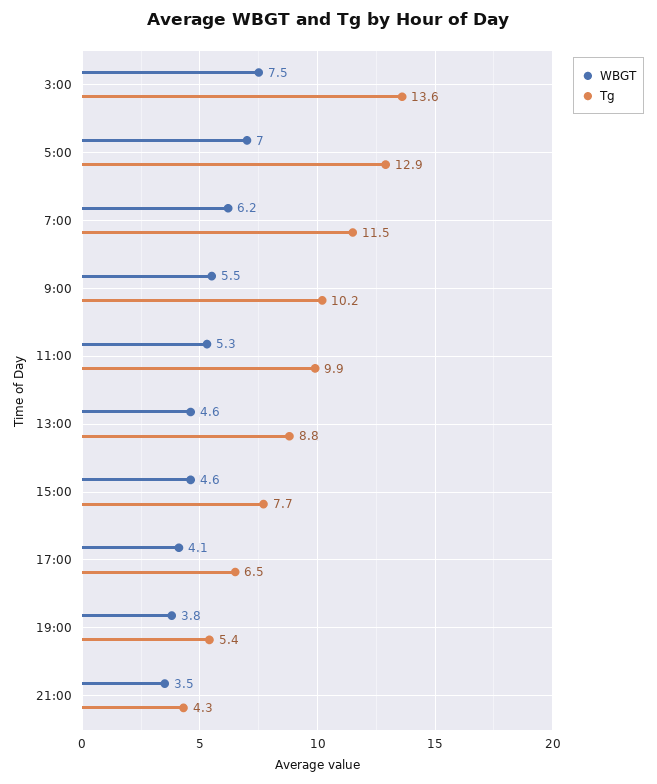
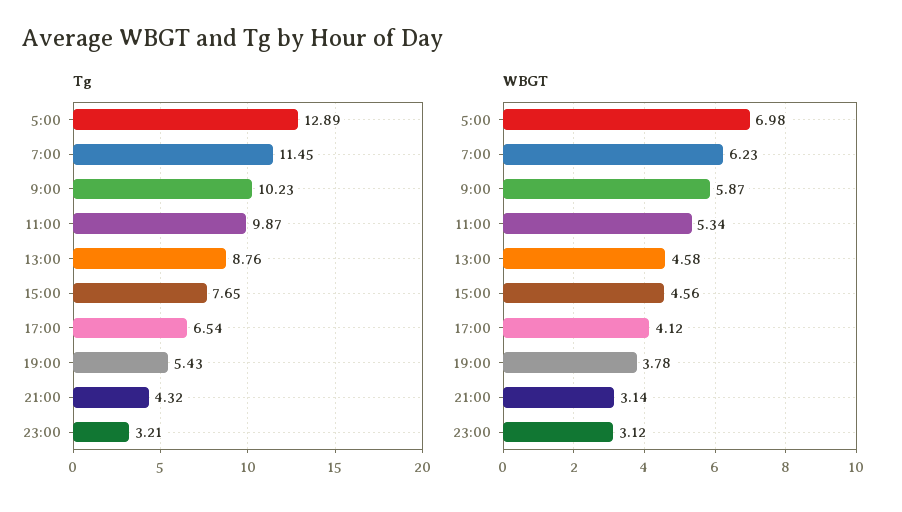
WBGT, 3:00: 7.5 -> none
Tg, 3:00: 13.6 -> none
WBGT, 9:00: 5.5 -> 5.87
WBGT, 21:00: 3.5 -> 3.14
Tg, 23:00: none -> 3.21
WBGT, 23:00: none -> 3.12

